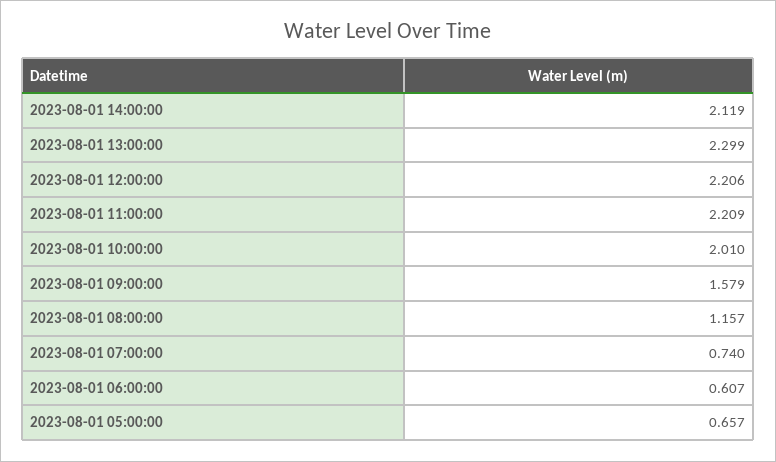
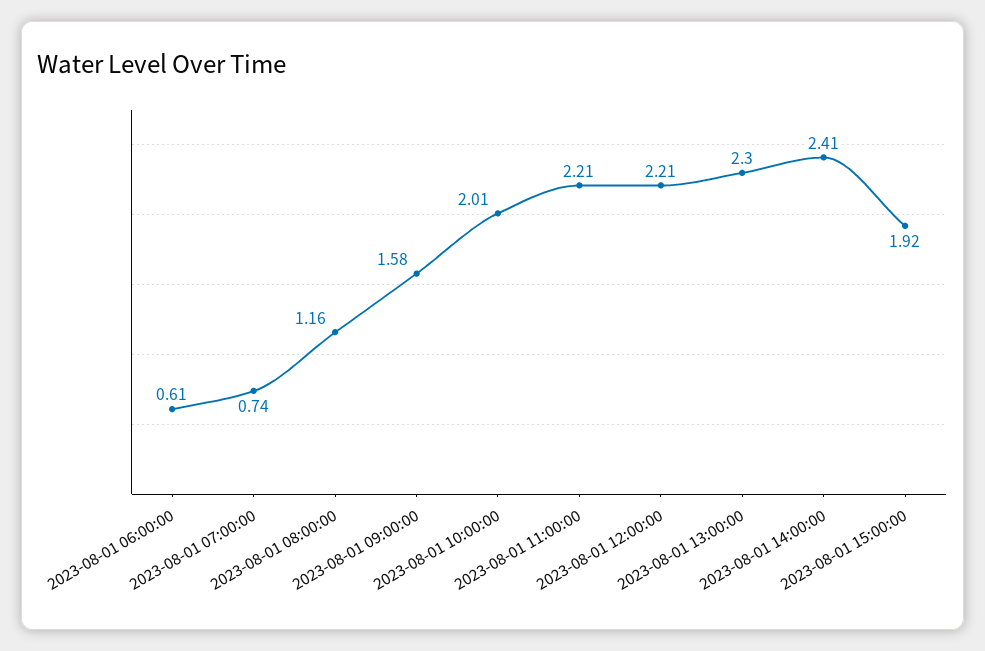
2023-08-01 14:00:00: 2.119 -> 2.41
2023-08-01 05:00:00: 0.657 -> none
2023-08-01 15:00:00: none -> 1.92

